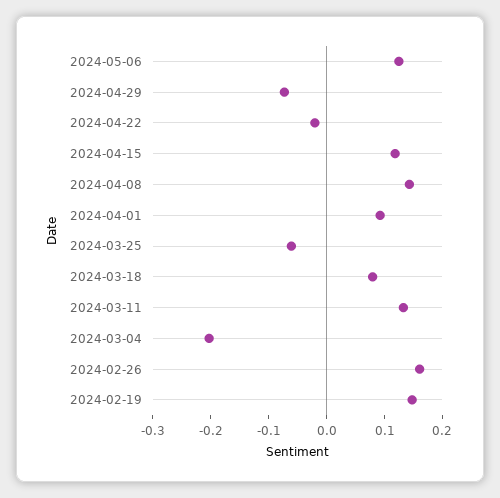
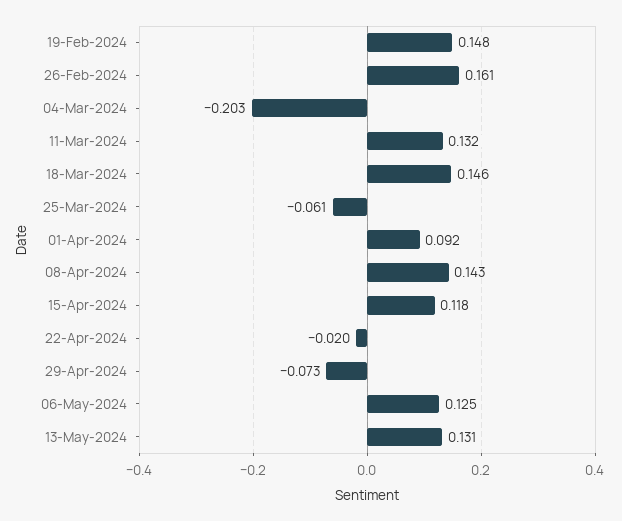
2024-03-18: 0.08 -> 0.146
13-May-2024: none -> 0.131

